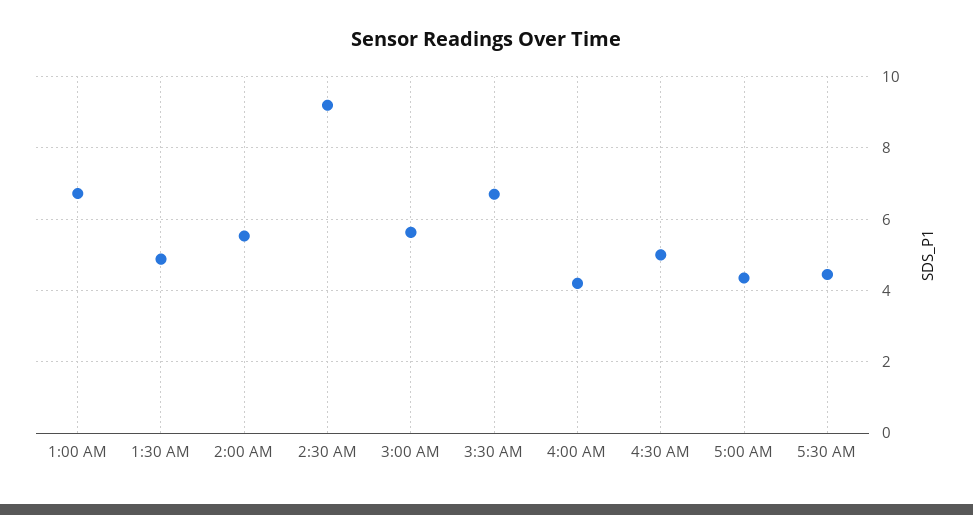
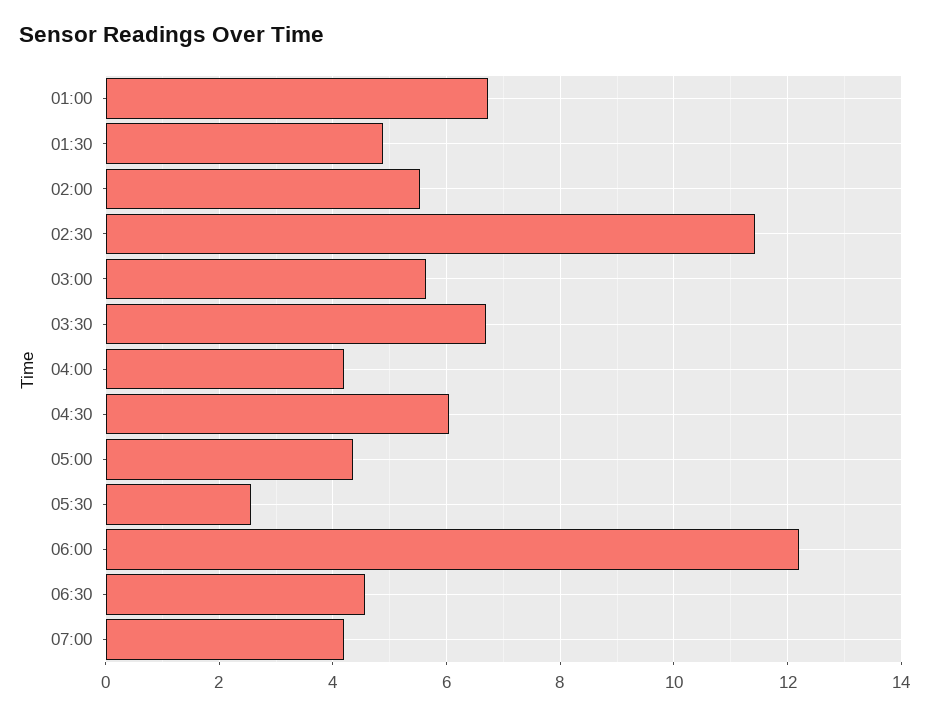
2:30 AM: 9.2 -> 11.4
4:30 AM: 5 -> 6
5:30 AM: 4.4 -> 2.6
06:00: none -> 12.2
06:30: none -> 4.6
07:00: none -> 4.2

